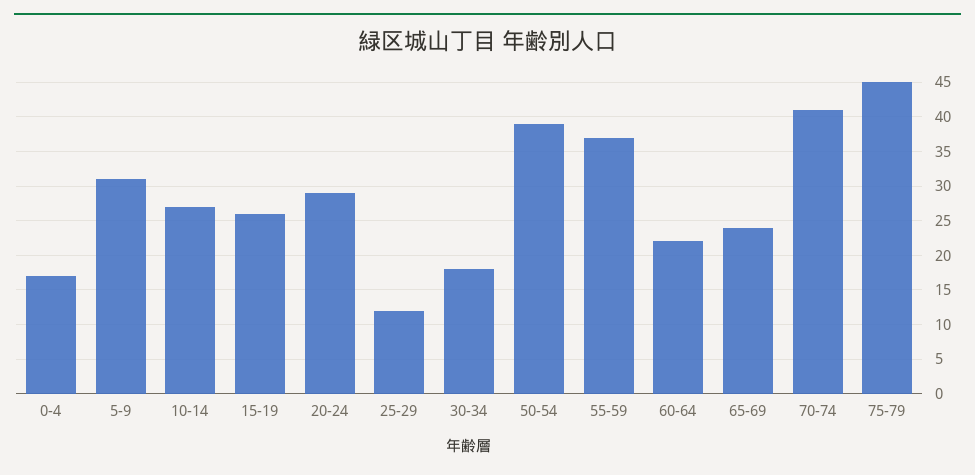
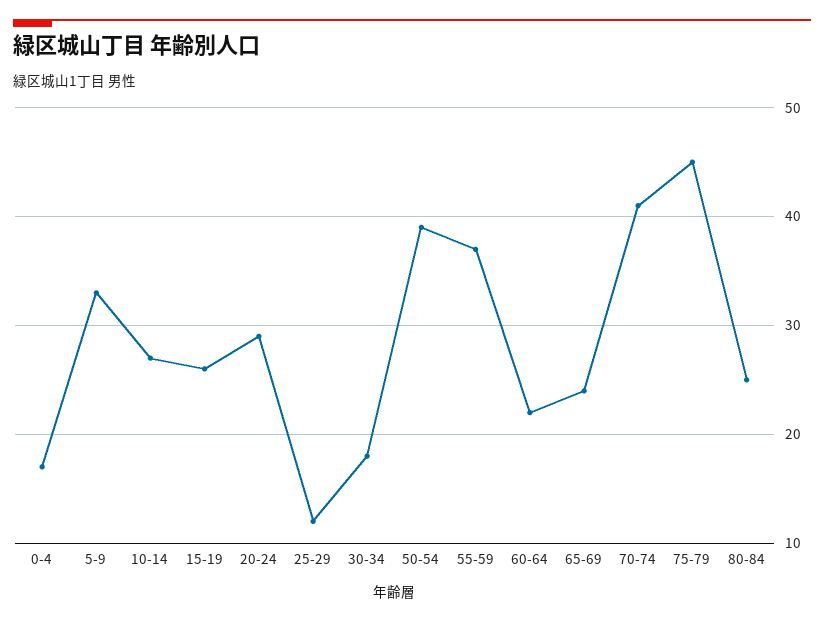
5-9: 31 -> 33
80-84: none -> 25

